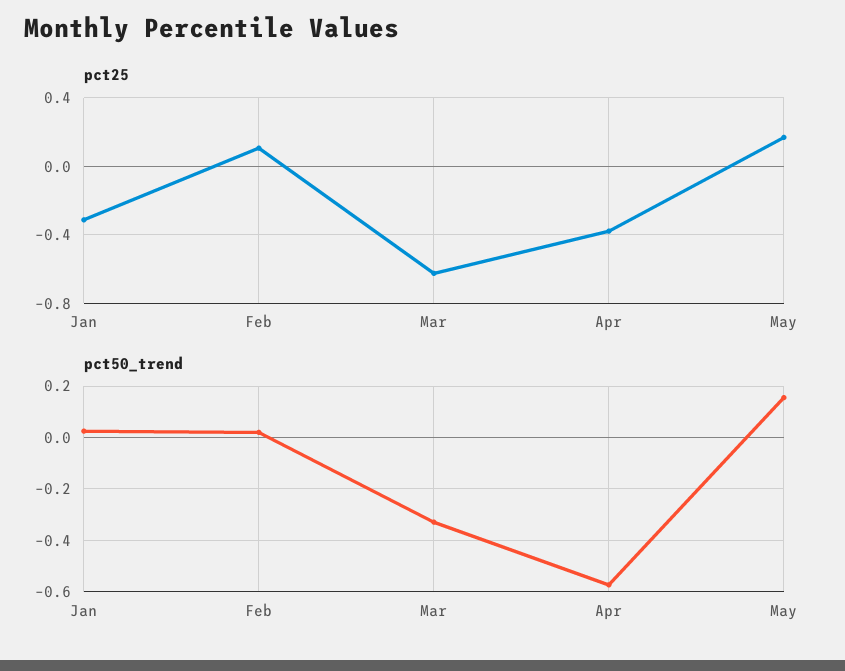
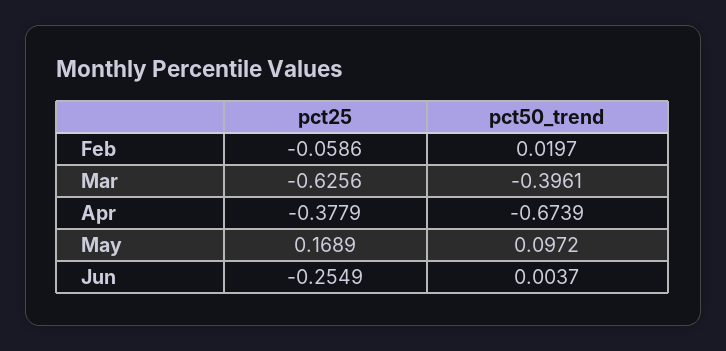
pct25, Jan: -0.3 -> none
pct25, Feb: 0.1 -> -0.0586
pct50_trend, Jan: 0.025 -> none
pct50_trend, Mar: -0.325 -> -0.3961
pct50_trend, Apr: -0.575 -> -0.6739
pct50_trend, May: 0.15 -> 0.0972
pct25, Jun: none -> -0.2549
pct50_trend, Jun: none -> 0.0037

